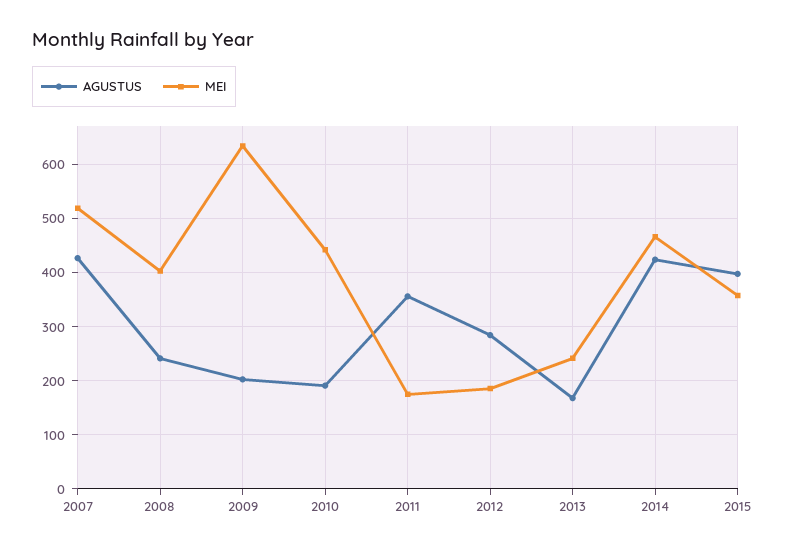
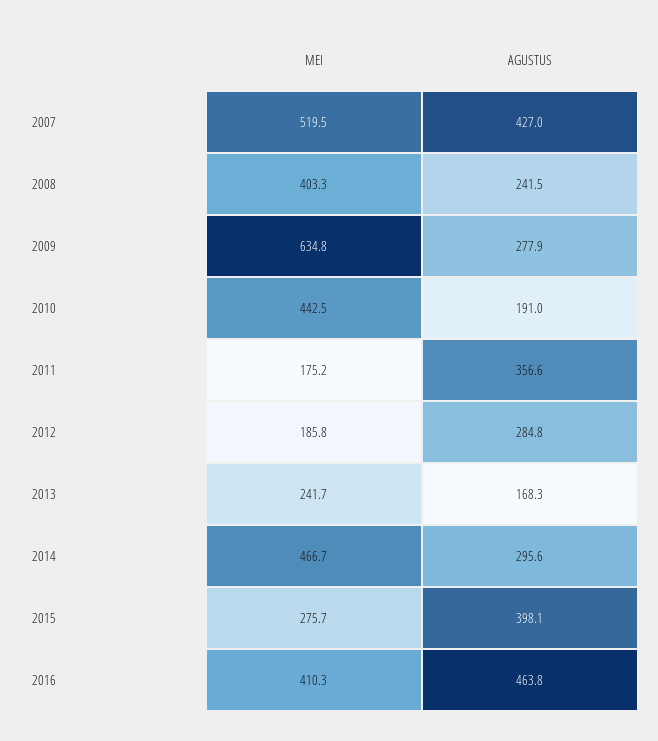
AGUSTUS, 2009: 200 -> 277.9
AGUSTUS, 2014: 420 -> 295.6
MEI, 2015: 360 -> 275.7
MEI, 2016: none -> 410.3
AGUSTUS, 2016: none -> 463.8

